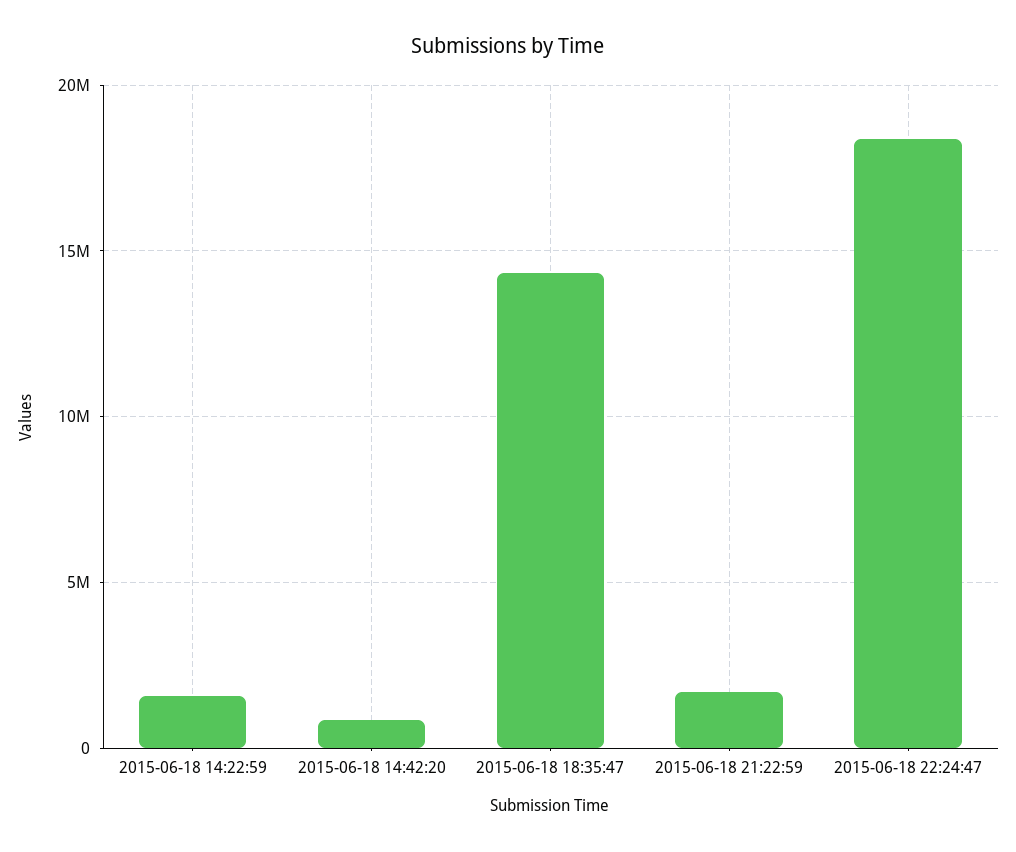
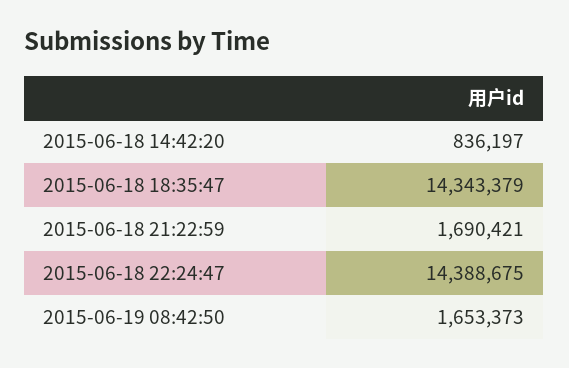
2015-06-18 14:22:59: 1500000 -> none
2015-06-18 22:24:47: 18500000 -> 14388675
2015-06-19 08:42:50: none -> 1653373

